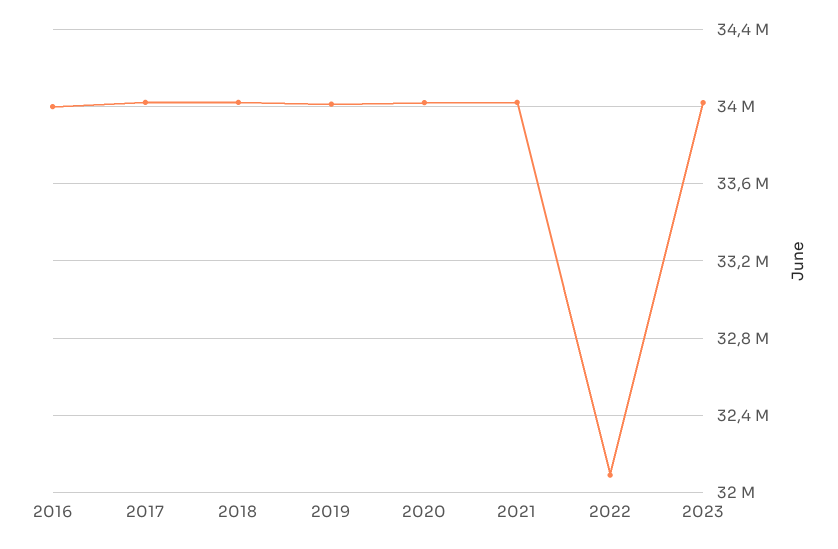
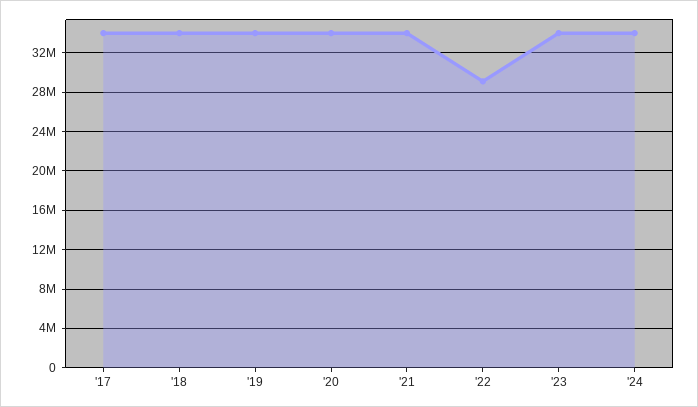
2016: 34000000 -> none
2022: 32100000 -> 29000000
'24: none -> 34000000

